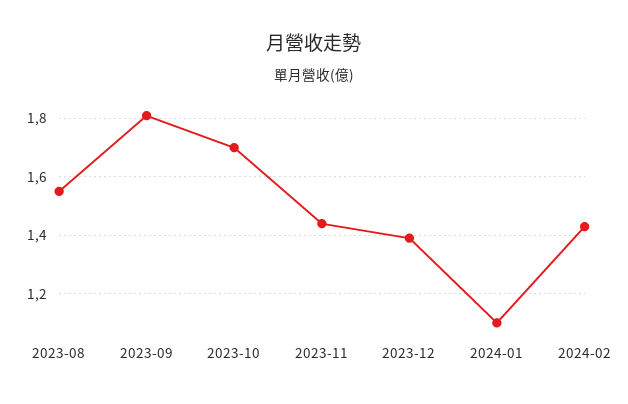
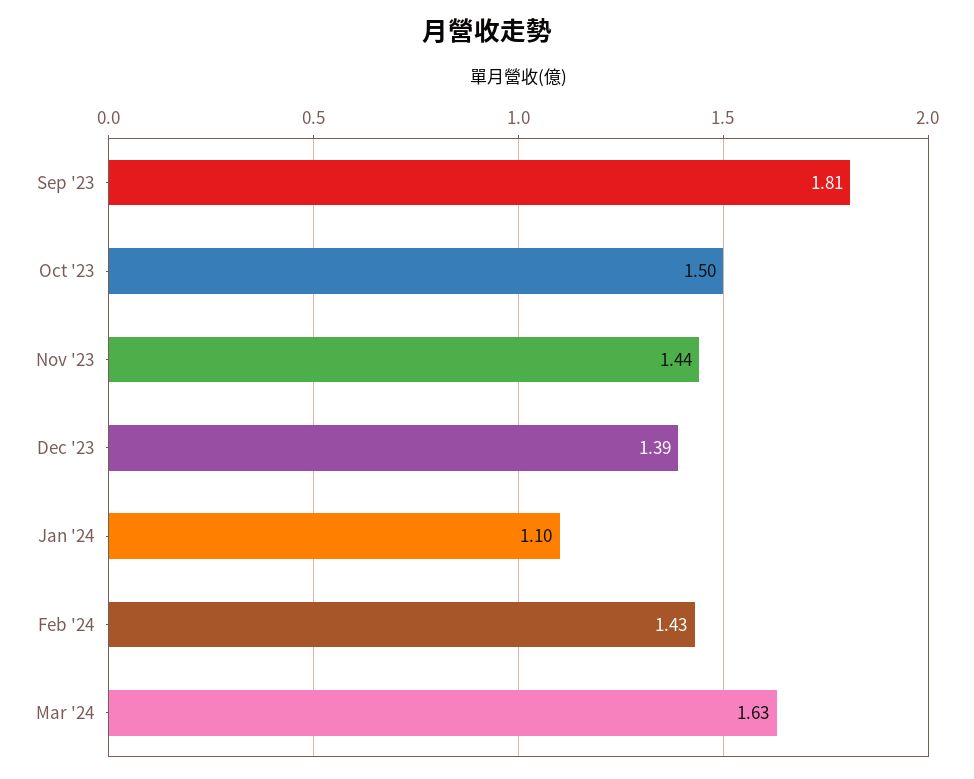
2023-08: 1.55 -> none
2023-10: 1.7 -> 1.5
Mar '24: none -> 1.63

